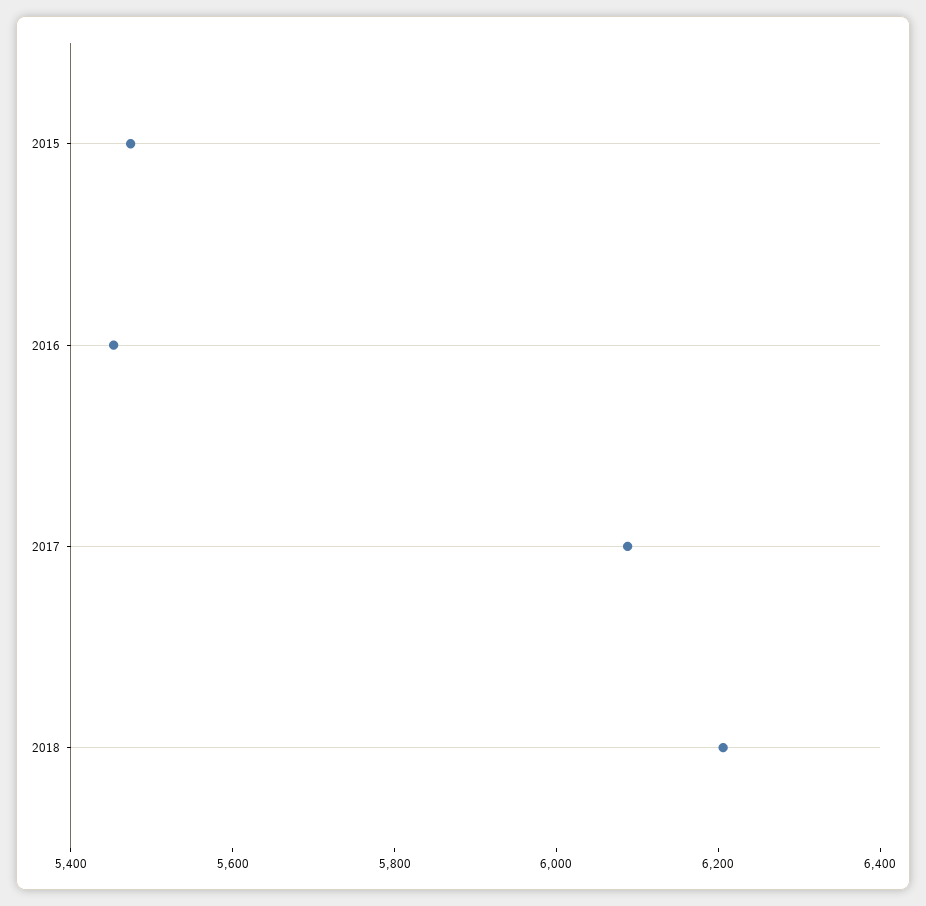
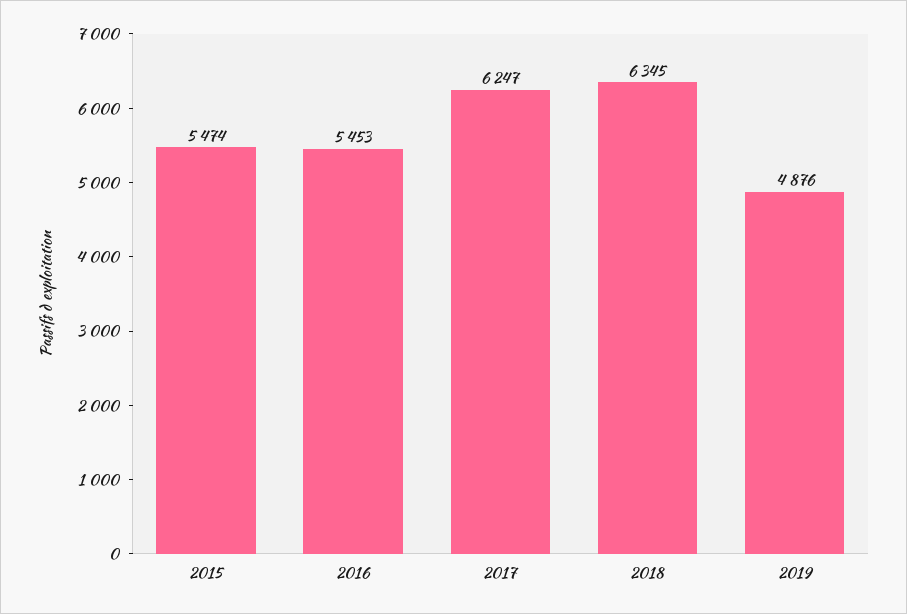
2017: 6100 -> 6247
2018: 6200 -> 6345
2019: none -> 4876

